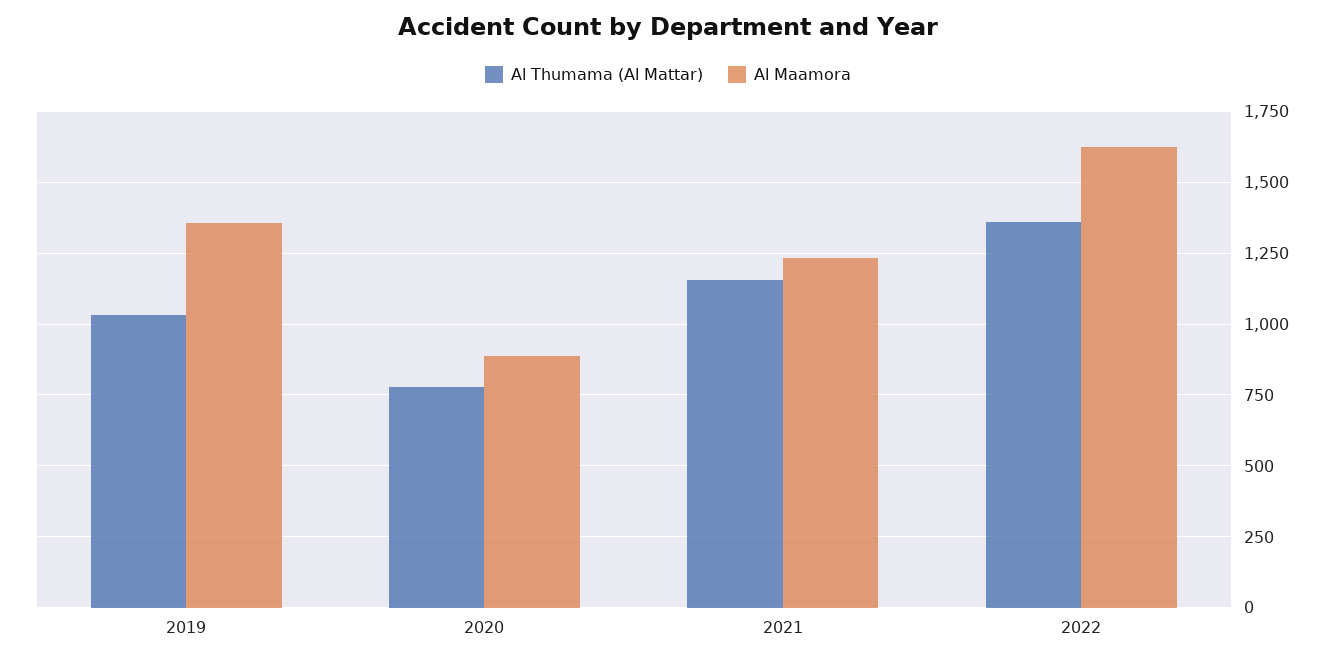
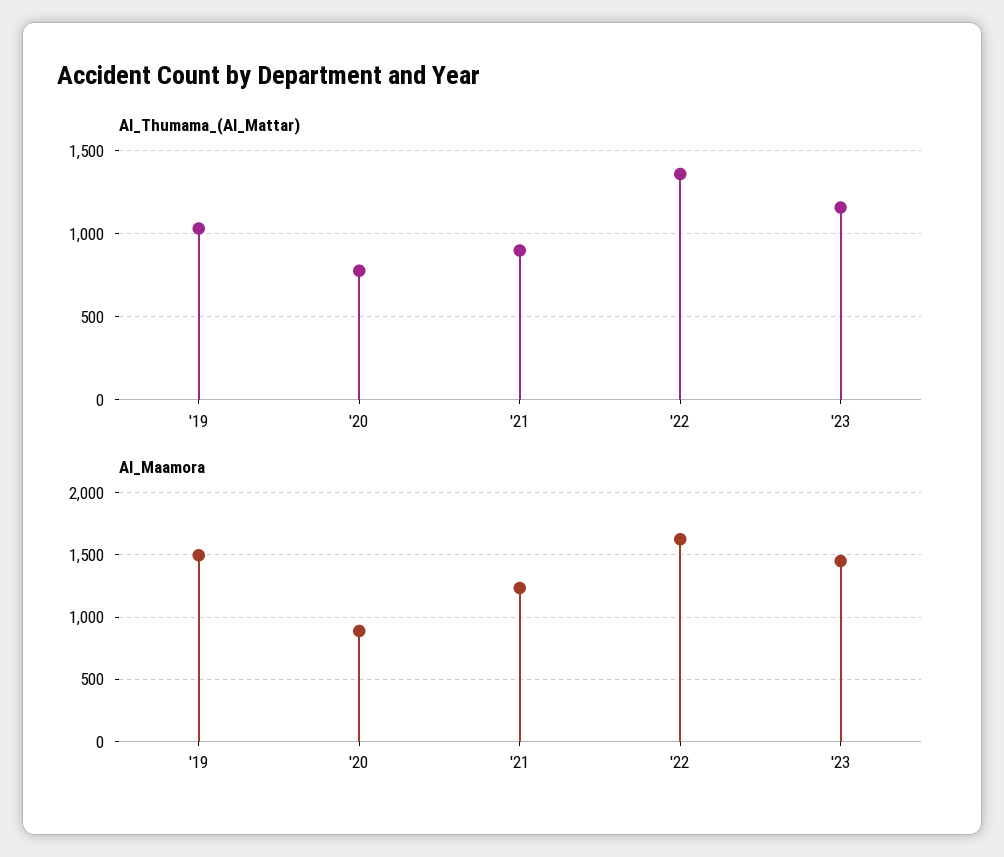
Al Maamora, 2019: 1350 -> 1500
Al Thumama (Al Mattar), 2021: 1150 -> 900
Al Thumama (Al Mattar), '23: none -> 1150
Al Maamora, '23: none -> 1450

